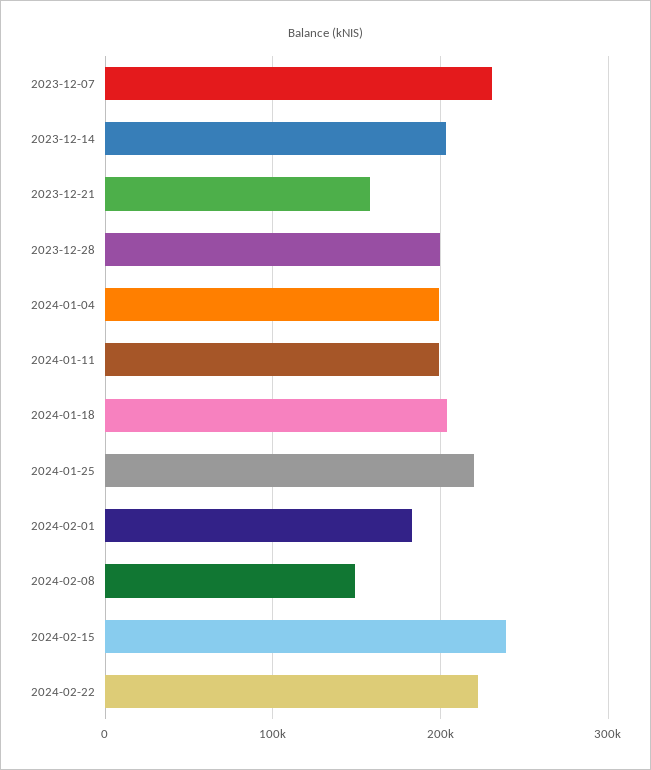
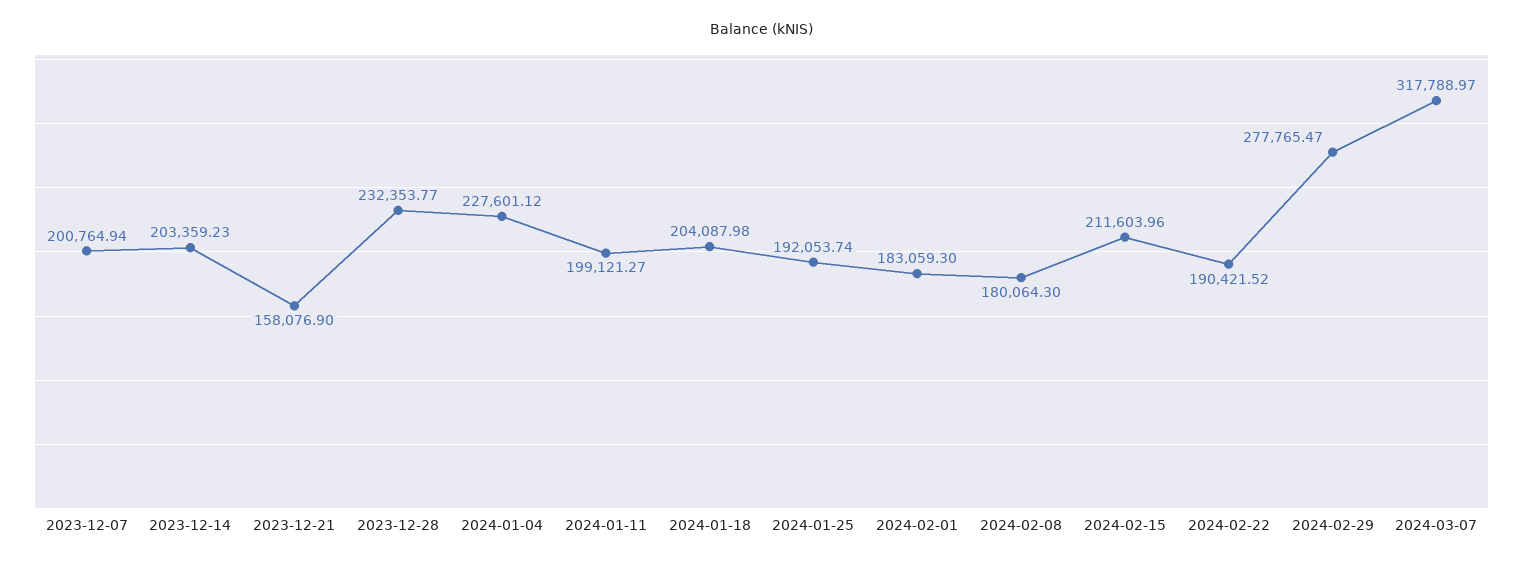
2023-12-07: 230000 -> 200764.94
2023-12-28: 200000 -> 232353.77
2024-01-04: 200000 -> 227601.12
2024-01-25: 220000 -> 192053.74
2024-02-08: 150000 -> 180064.3
2024-02-15: 240000 -> 211603.96
2024-02-22: 220000 -> 190421.52
2024-02-29: none -> 277765.47
2024-03-07: none -> 317788.97

